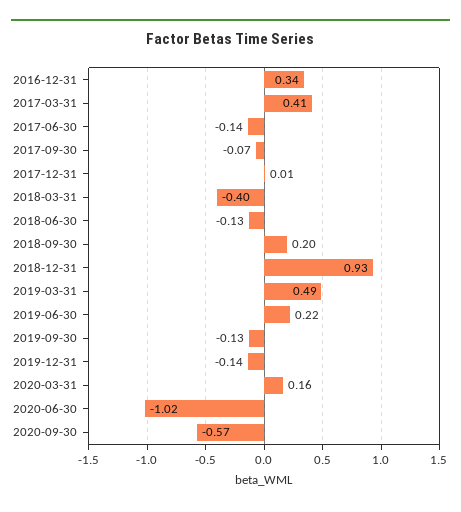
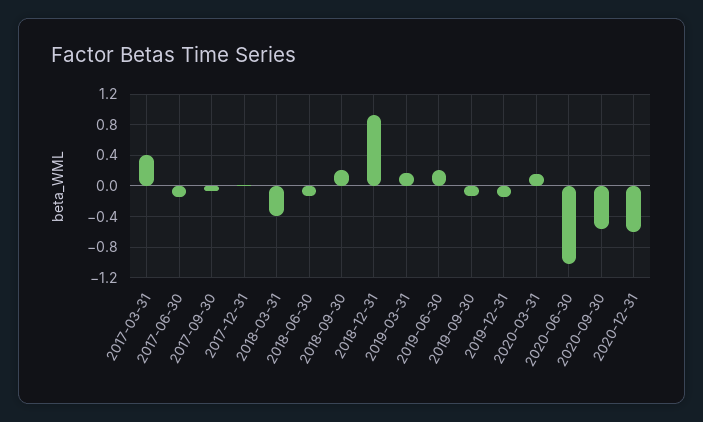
2016-12-31: 0.34 -> none
2019-03-31: 0.49 -> 0.2
2020-12-31: none -> -0.6

